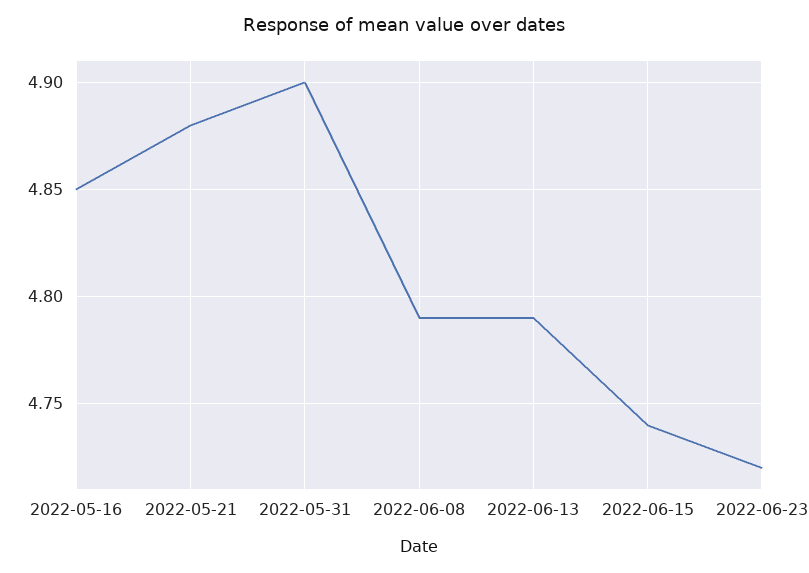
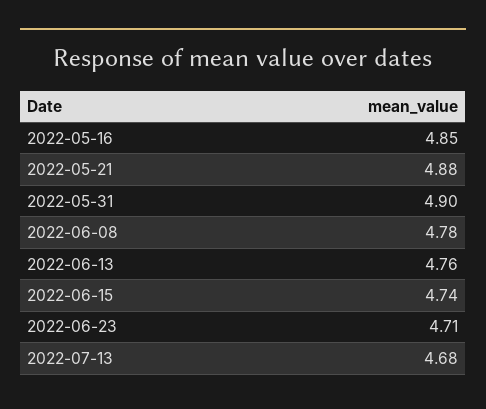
2022-06-08: 4.79 -> 4.78
2022-06-13: 4.79 -> 4.76
2022-06-23: 4.72 -> 4.71
2022-07-13: none -> 4.68

